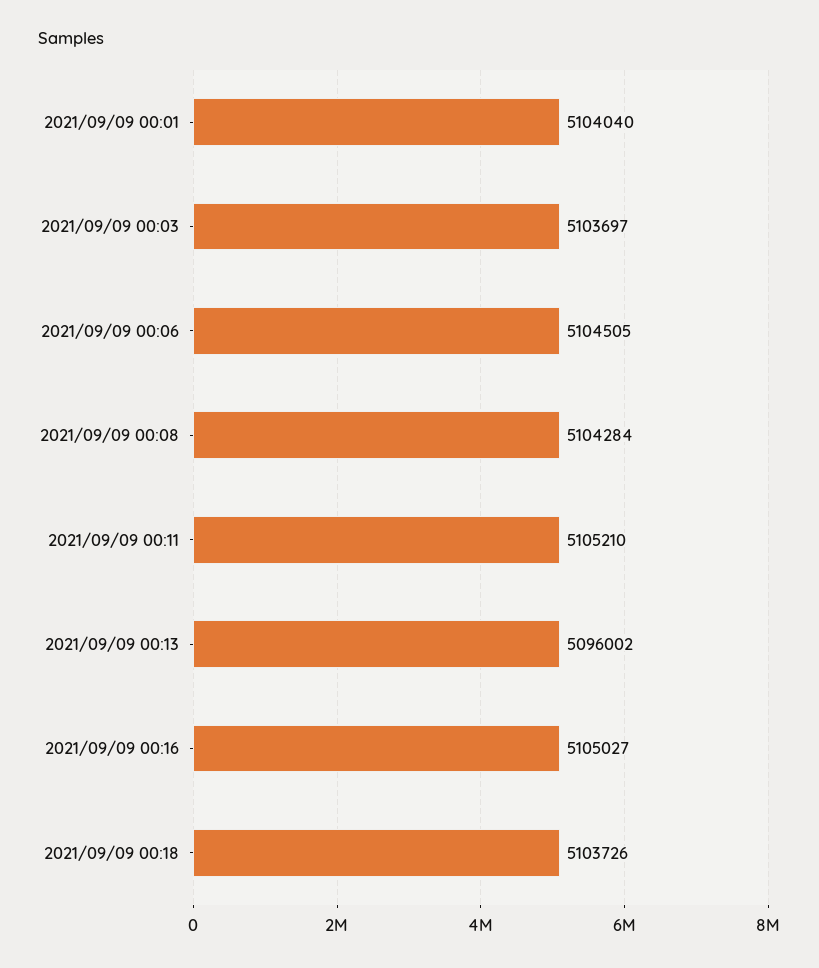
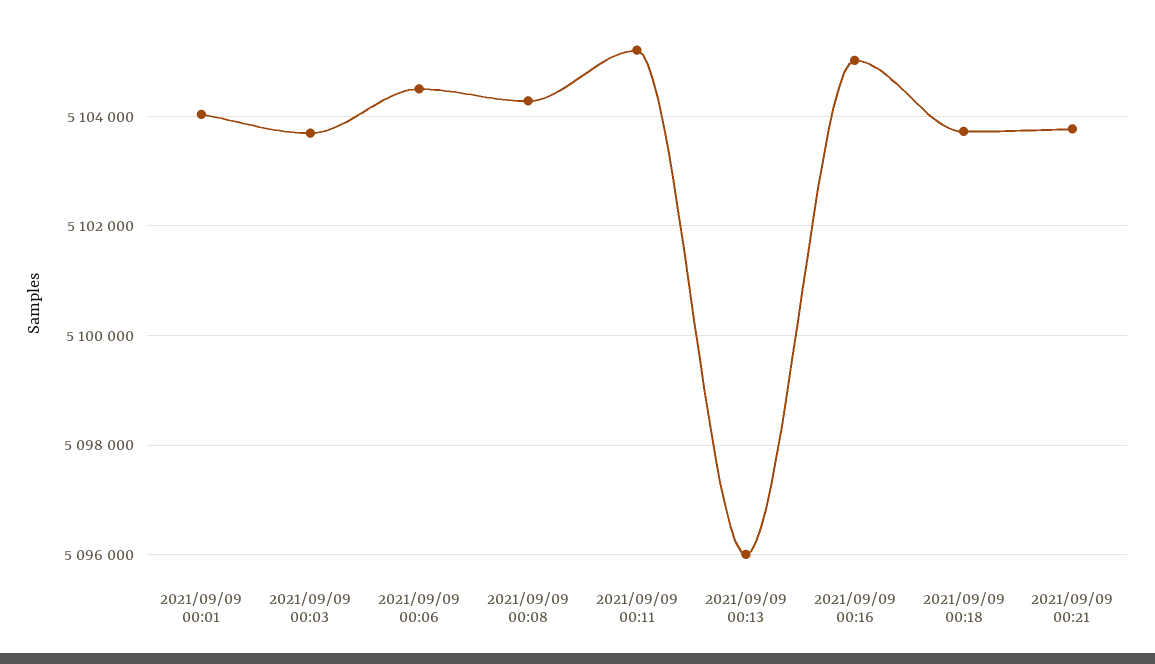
2021/09/09 00:21: none -> 5103800

